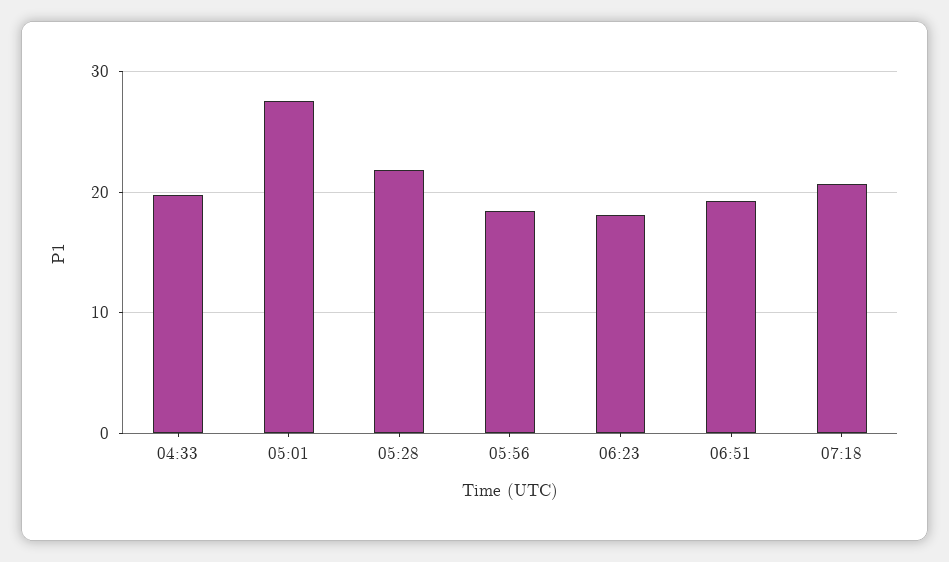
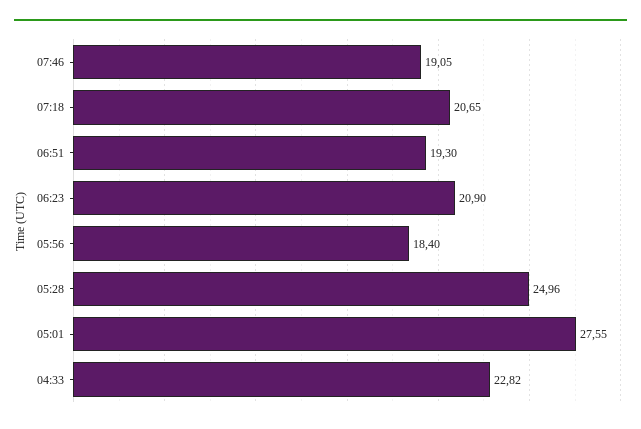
04:33: 20 -> 22.82
05:28: 22 -> 24.96
06:23: 18 -> 20.9
07:46: none -> 19.05

